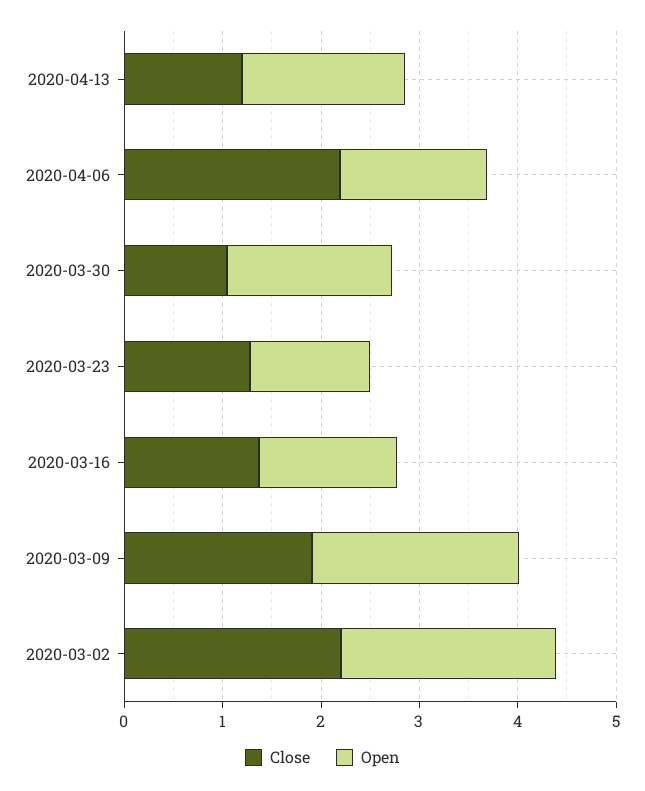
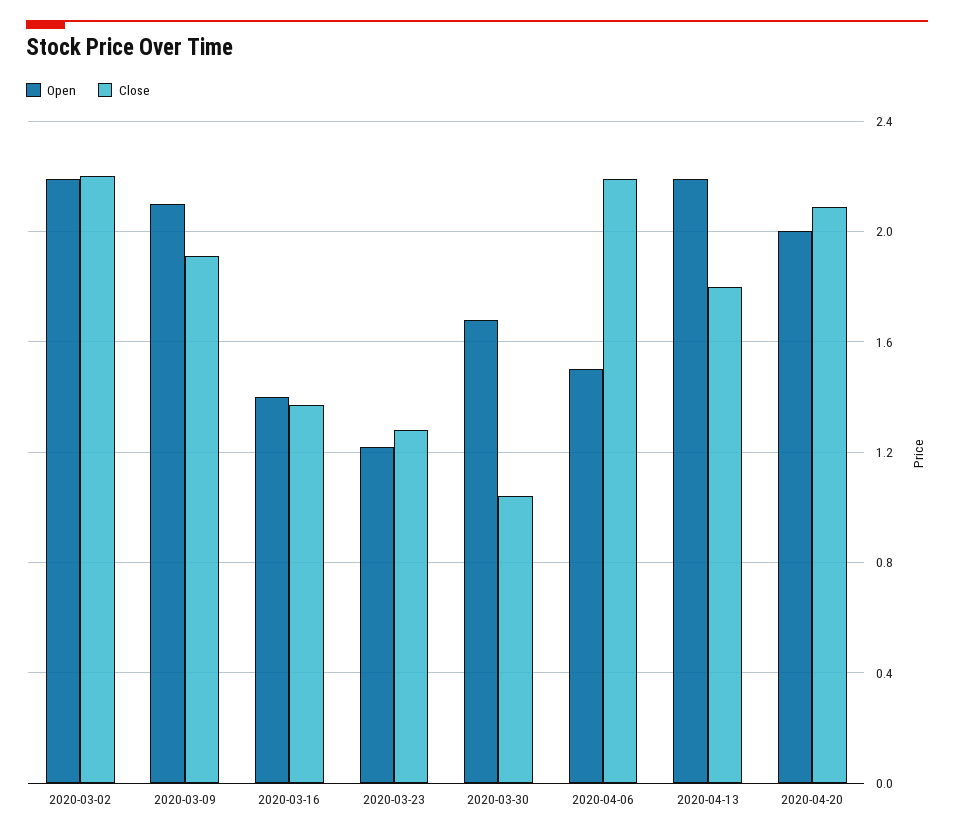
Close, 2020-04-13: 1.2 -> 1.8
Open, 2020-04-13: 1.6 -> 2.2
Open, 2020-04-20: none -> 2
Close, 2020-04-20: none -> 2.1

